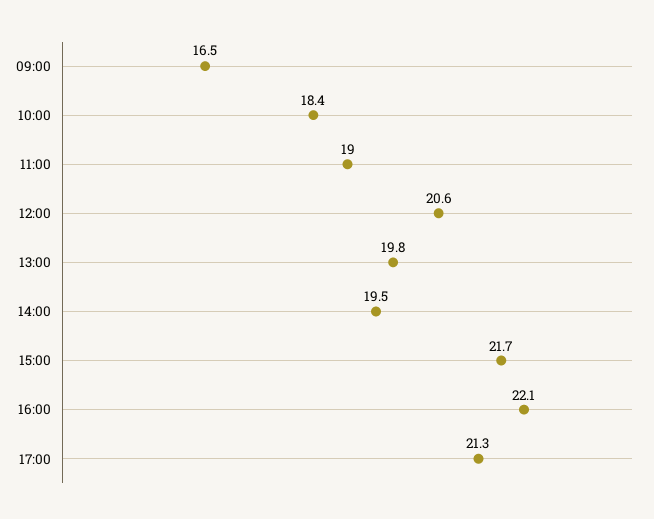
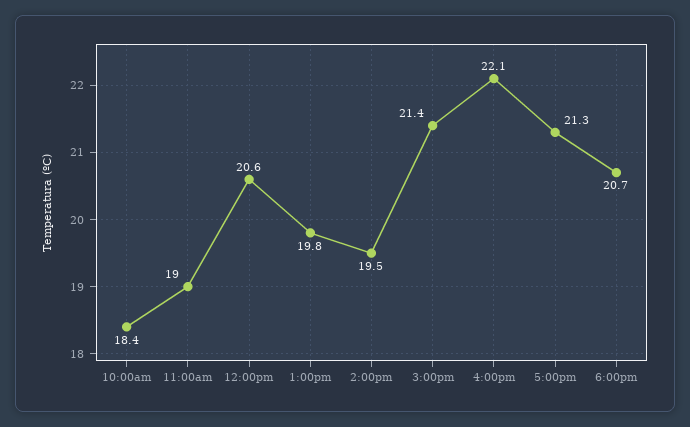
09:00: 16.5 -> none
15:00: 21.7 -> 21.4
6:00pm: none -> 20.7

